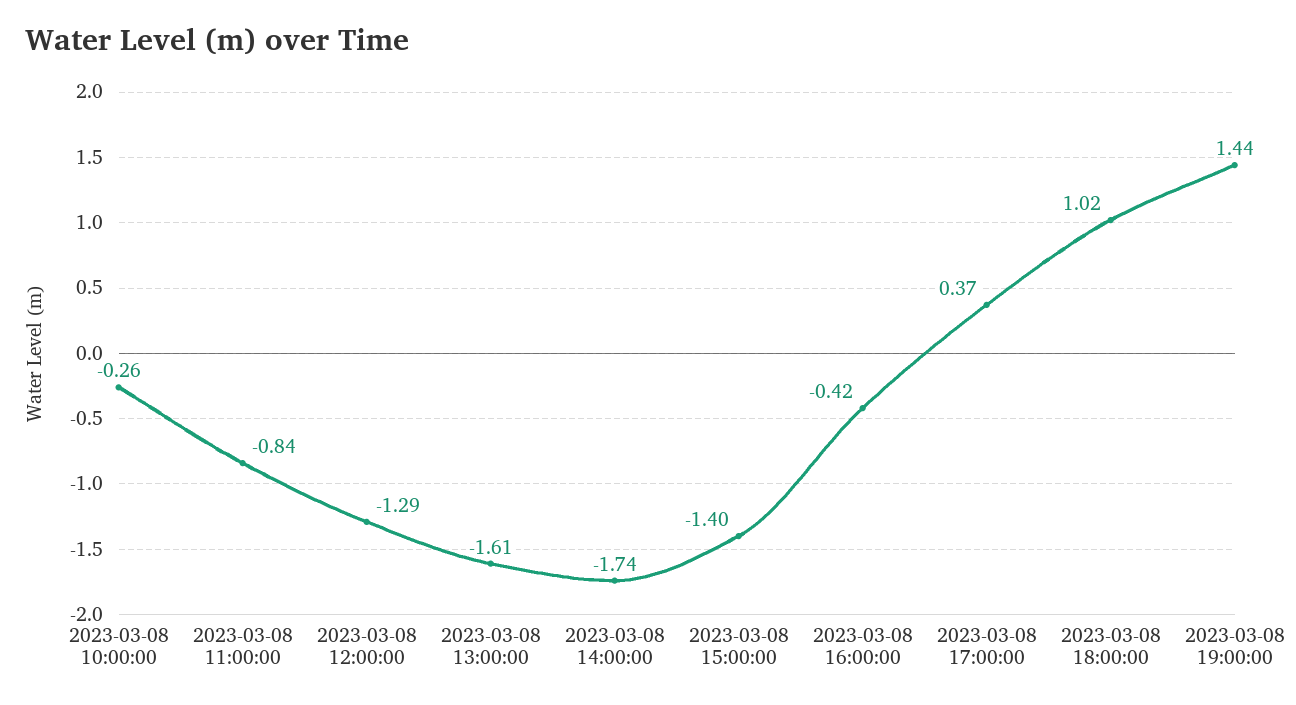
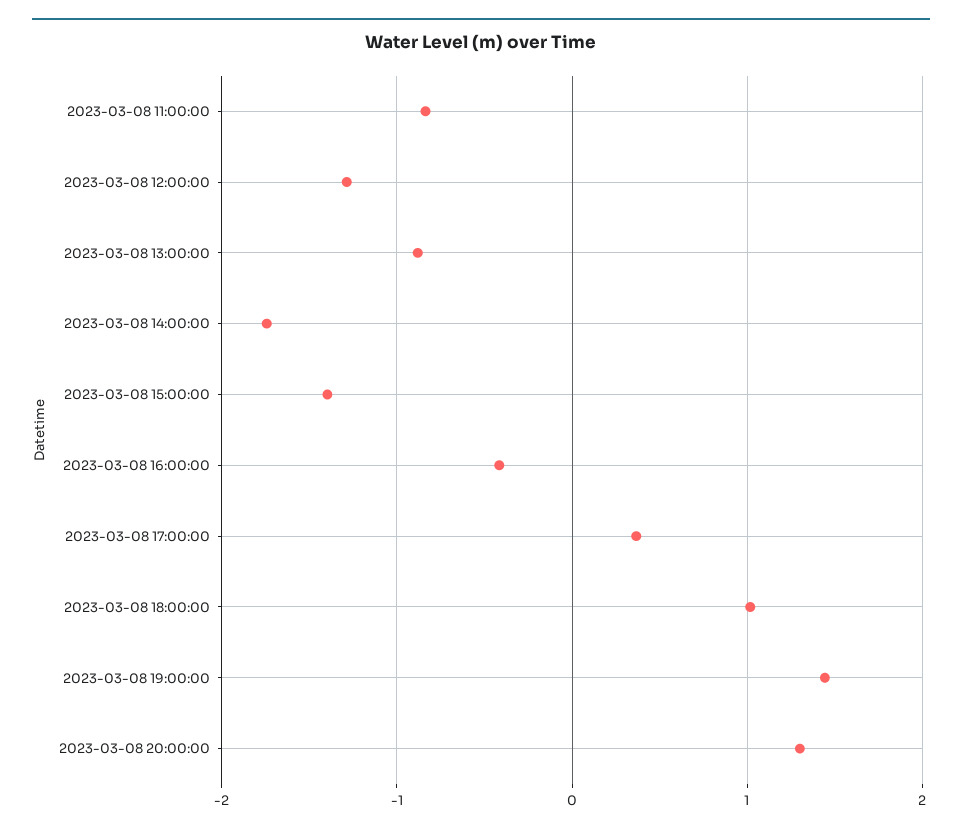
2023-03-08 10:00:00: -0.26 -> none
2023-03-08 13:00:00: -1.61 -> -0.9
2023-03-08 20:00:00: none -> 1.3

